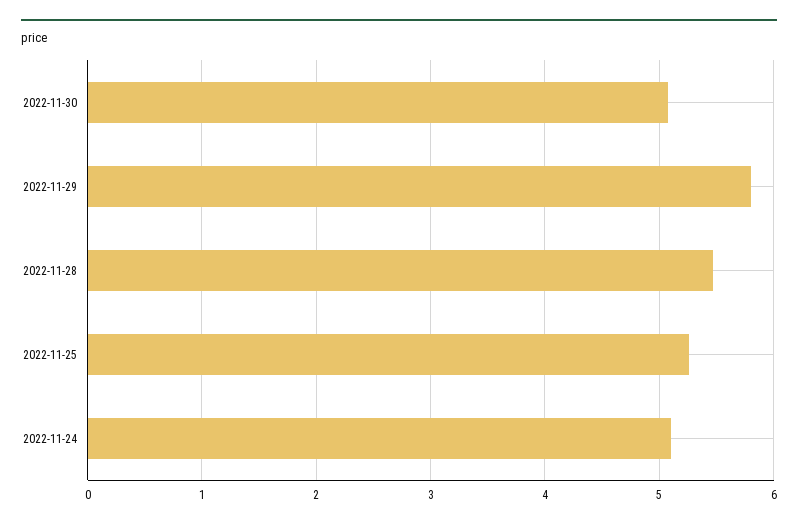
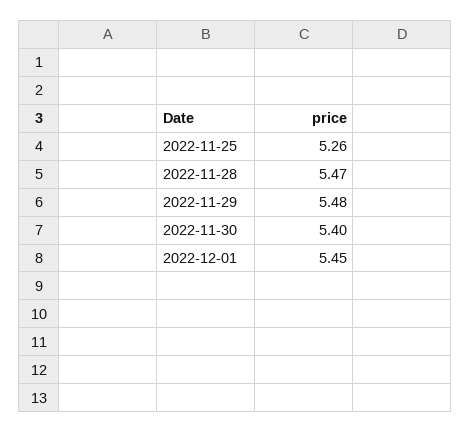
2022-11-30: 5.1 -> 5.4
2022-11-29: 5.8 -> 5.48
2022-11-24: 5.1 -> none
2022-12-01: none -> 5.45

